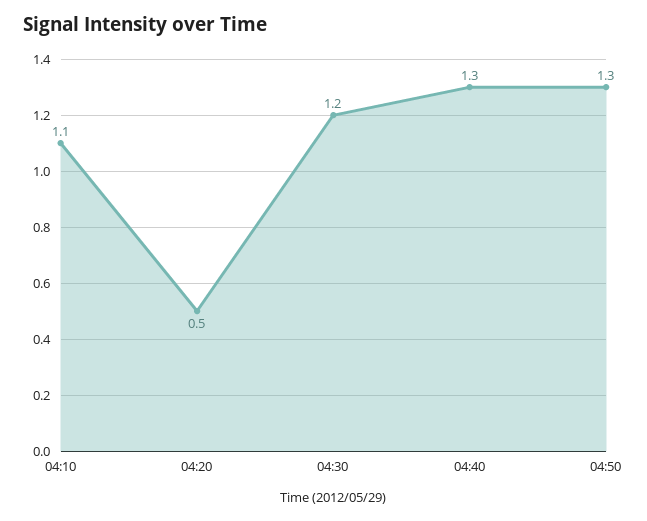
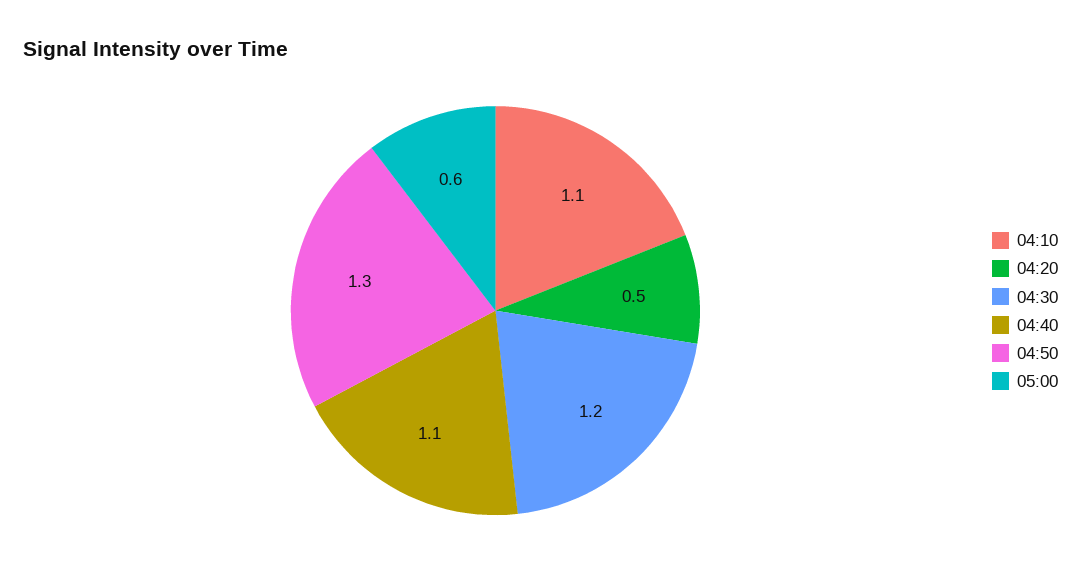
04:40: 1.3 -> 1.1
05:00: none -> 0.6

